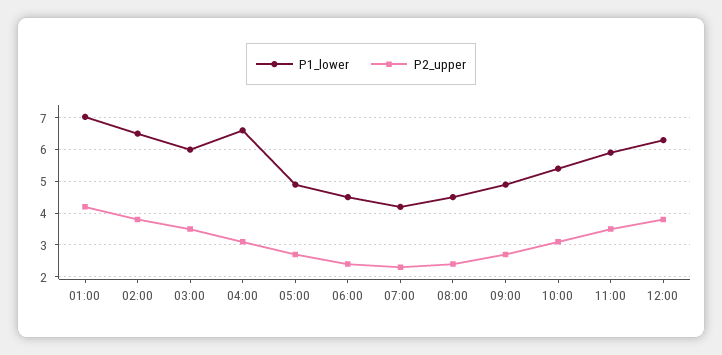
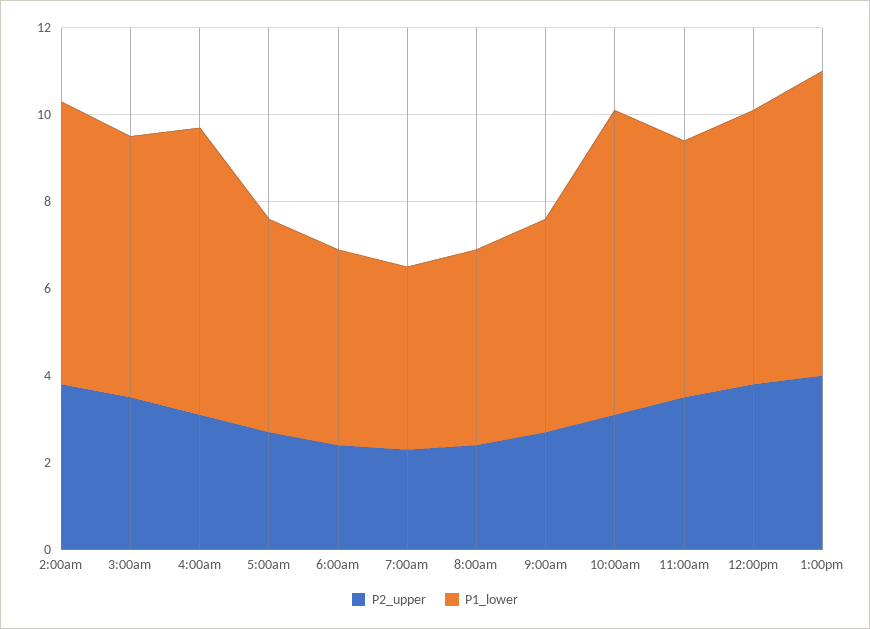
P1_lower, 01:00: 7 -> none
P2_upper, 01:00: 4.2 -> none
P1_lower, 10:00: 5.4 -> 7
P2_upper, 1:00pm: none -> 4
P1_lower, 1:00pm: none -> 7

